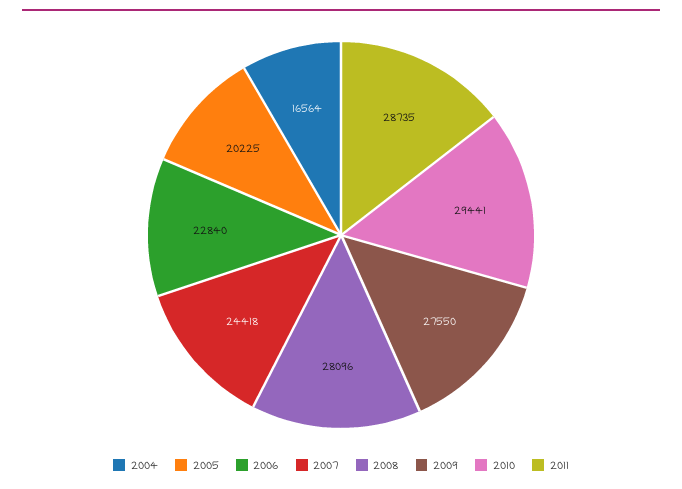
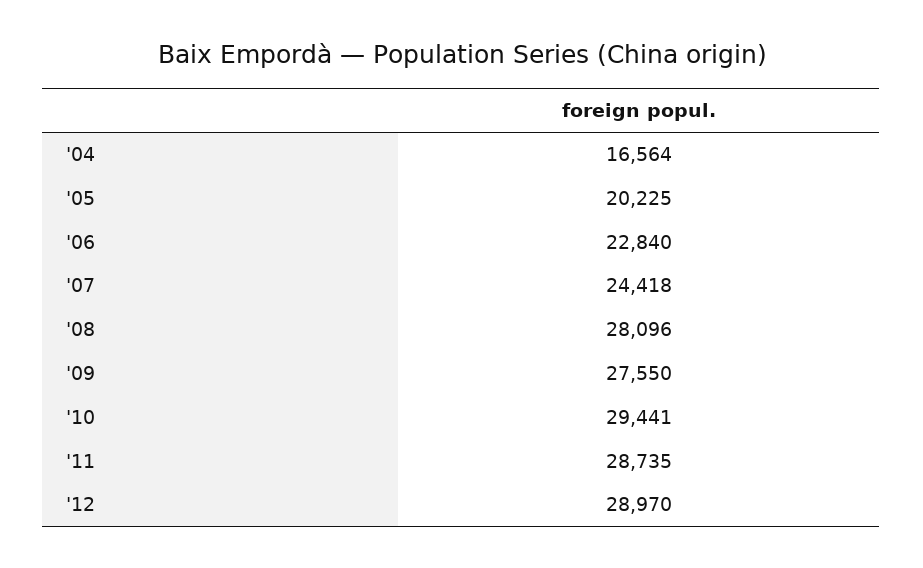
'12: none -> 28970

